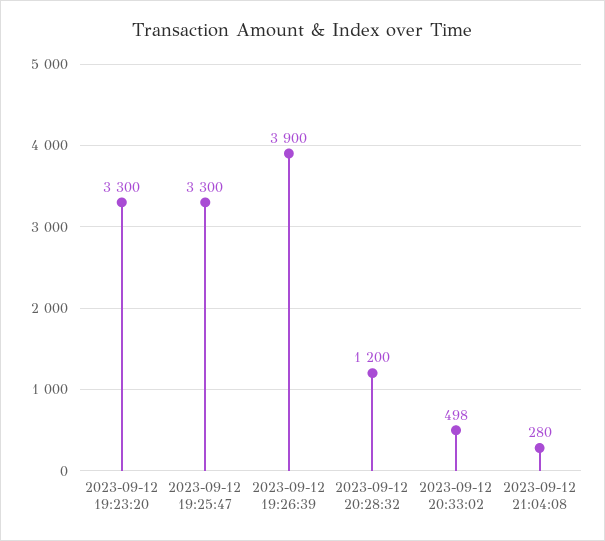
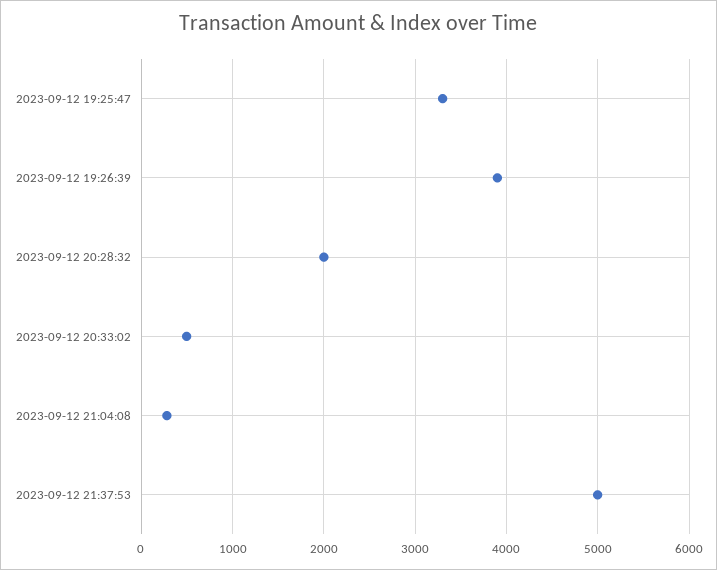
2023-09-12 19:23:20: 3300 -> none
2023-09-12 20:28:32: 1200 -> 2000
2023-09-12 21:37:53: none -> 5000

